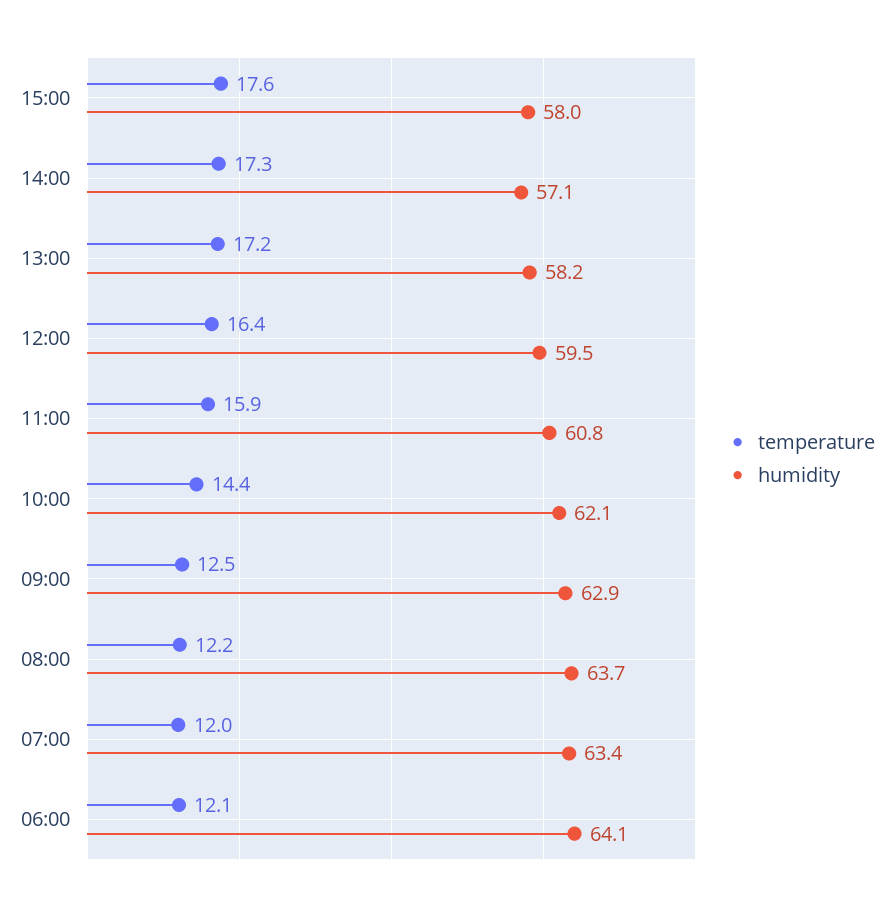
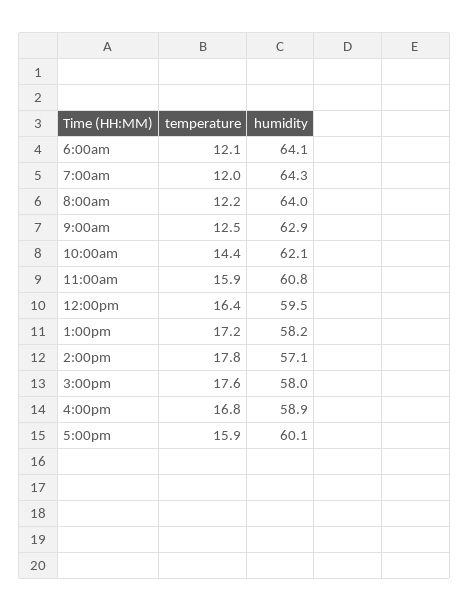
temperature, 14:00: 17.3 -> 17.8
humidity, 08:00: 63.7 -> 64
humidity, 07:00: 63.4 -> 64.3
temperature, 4:00pm: none -> 16.8
humidity, 4:00pm: none -> 58.9
temperature, 5:00pm: none -> 15.9
humidity, 5:00pm: none -> 60.1

